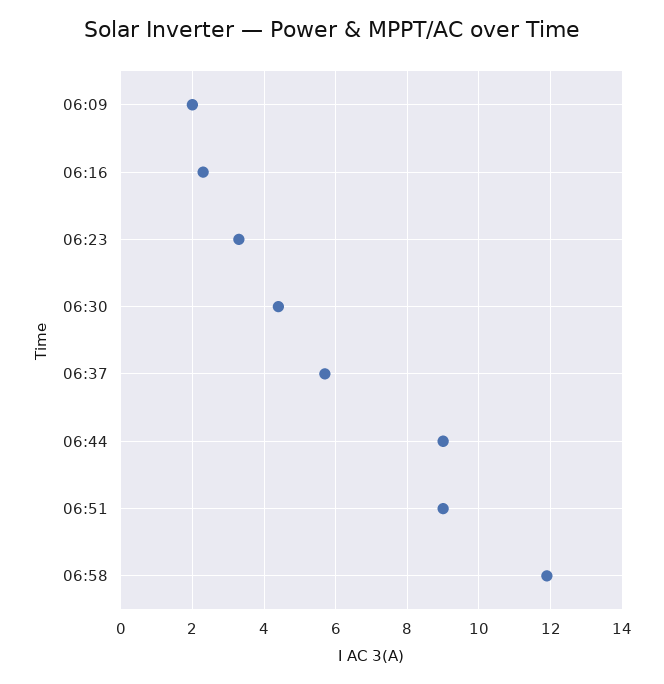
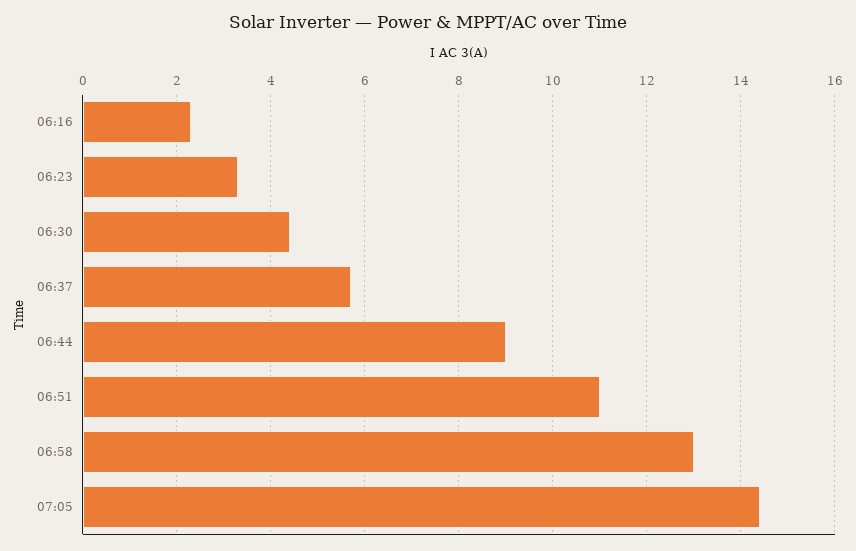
06:09: 2 -> none
06:51: 9 -> 11
06:58: 12 -> 13
07:05: none -> 14.5

